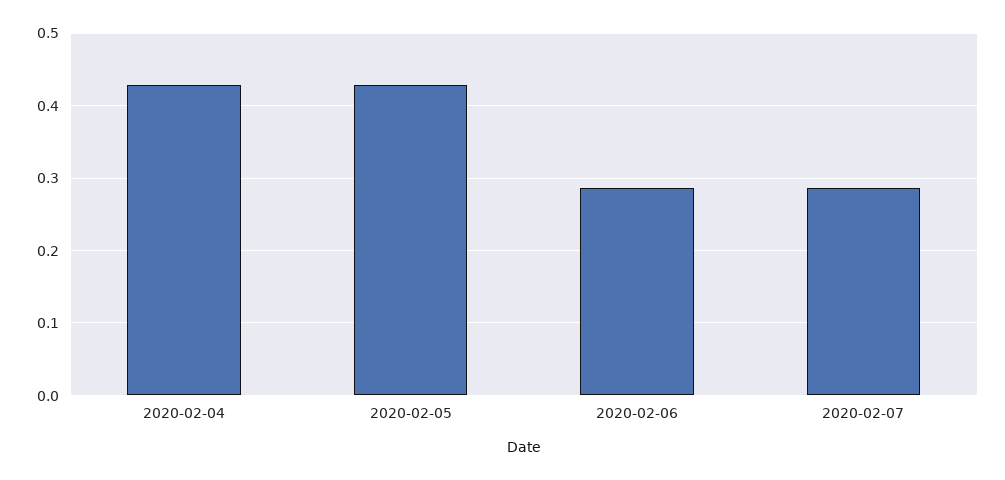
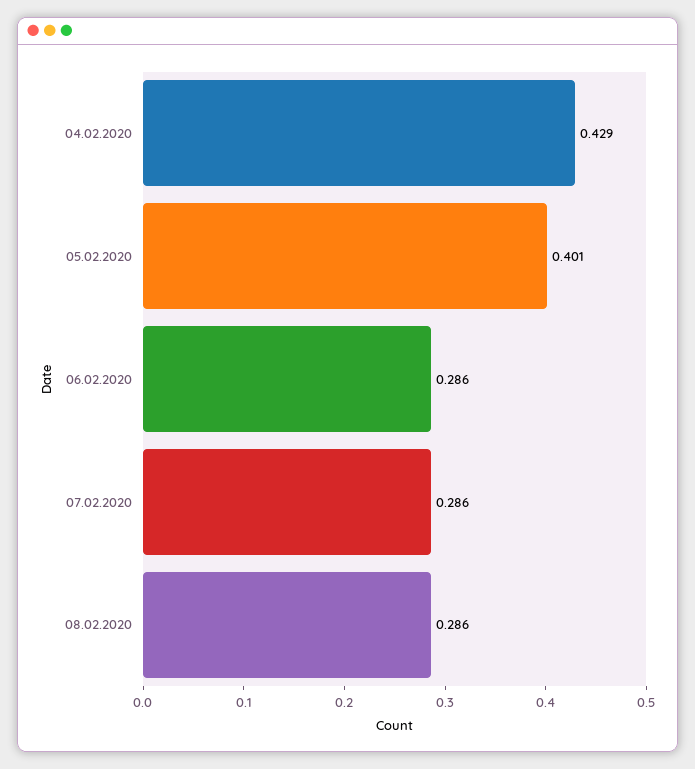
2020-02-05: 0.43 -> 0.401
08.02.2020: none -> 0.286

